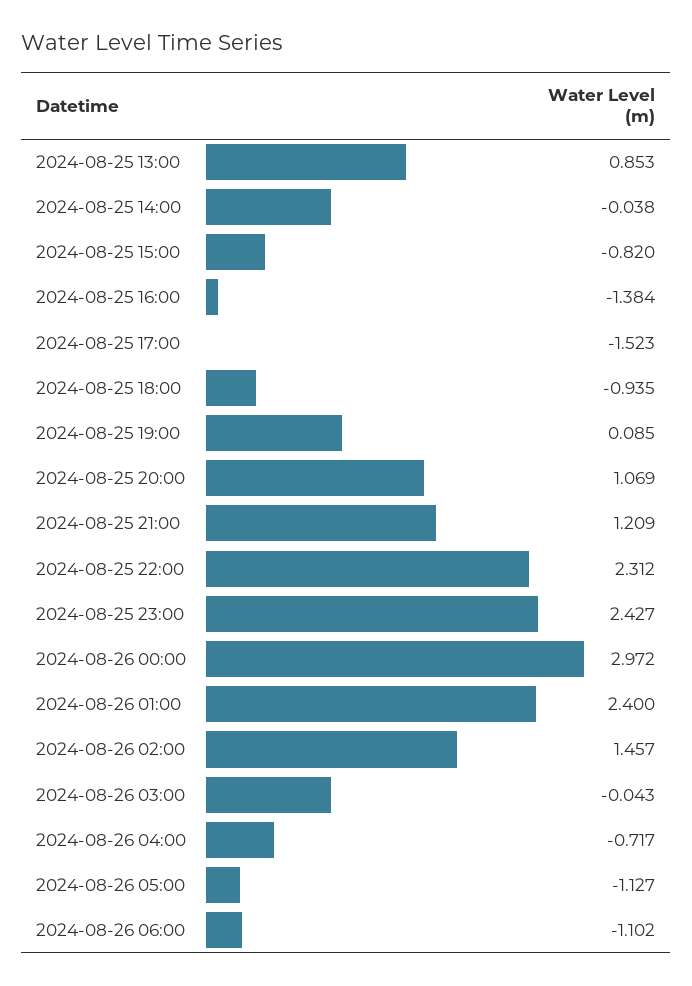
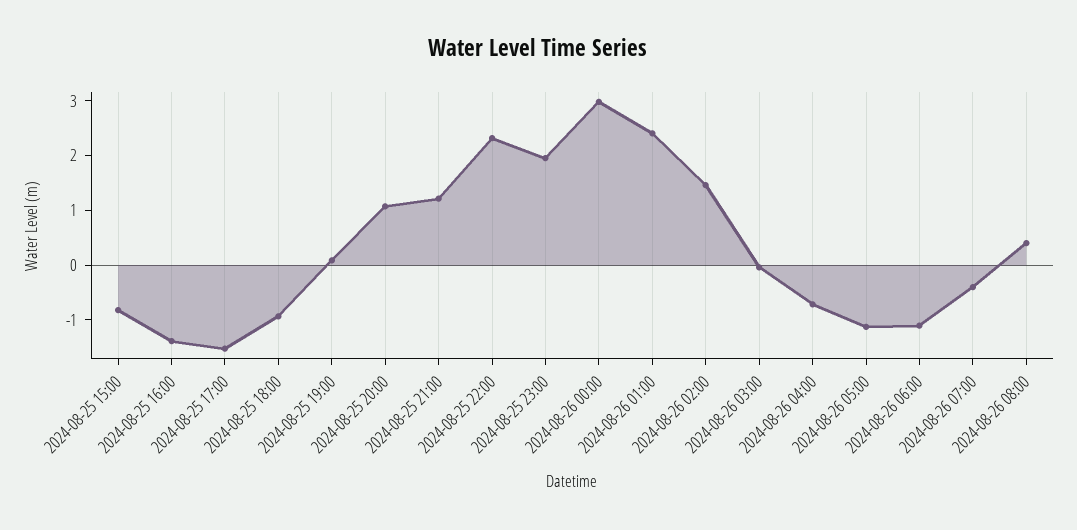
2024-08-25 13:00: 0.853 -> none
2024-08-25 14:00: -0.038 -> none
2024-08-25 23:00: 2.427 -> 2
2024-08-26 07:00: none -> -0.4
2024-08-26 08:00: none -> 0.4

